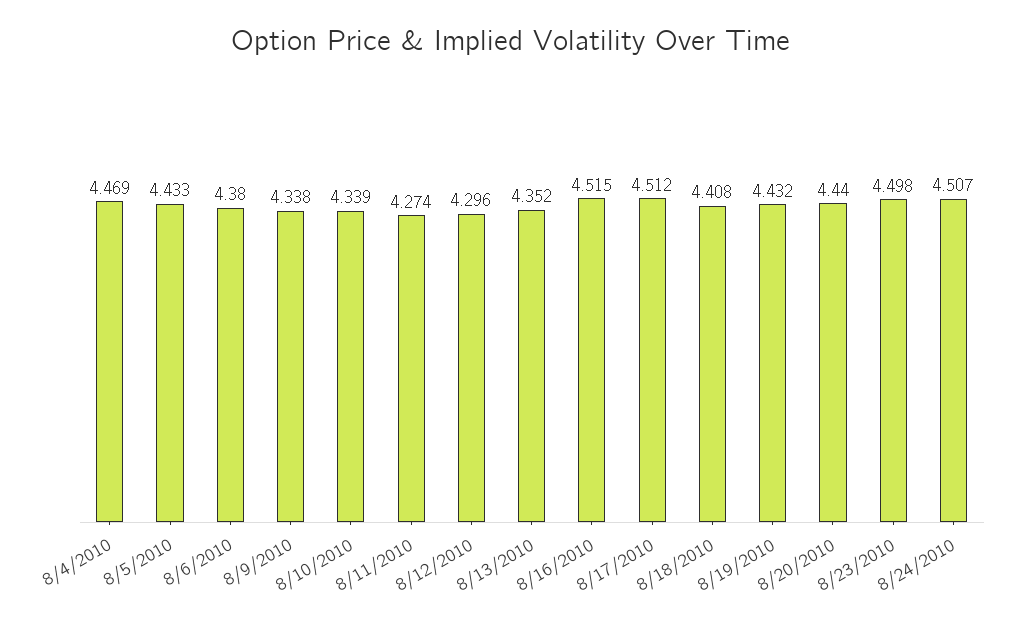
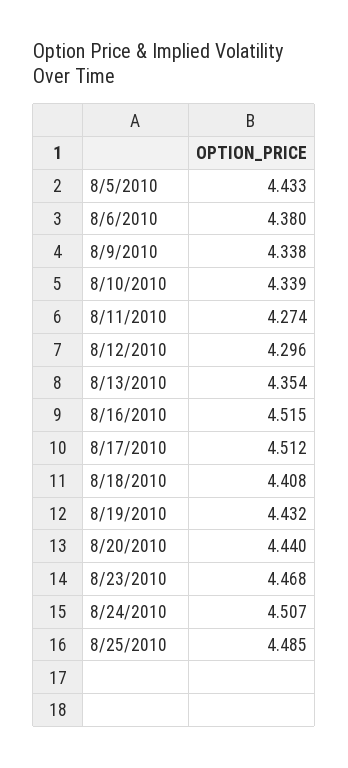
8/4/2010: 4.469 -> none
8/13/2010: 4.352 -> 4.354
8/23/2010: 4.498 -> 4.468
8/25/2010: none -> 4.485

